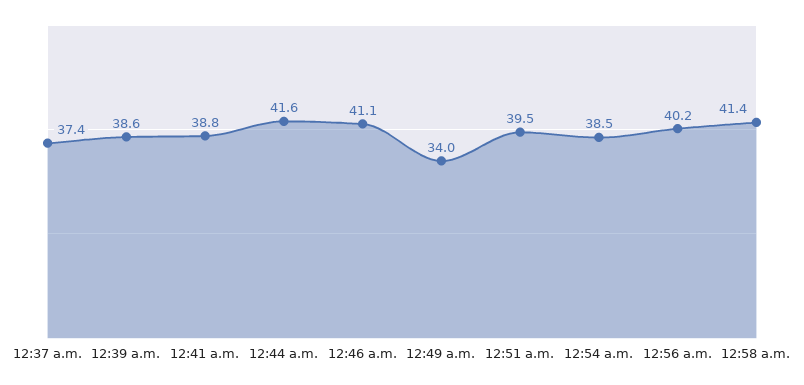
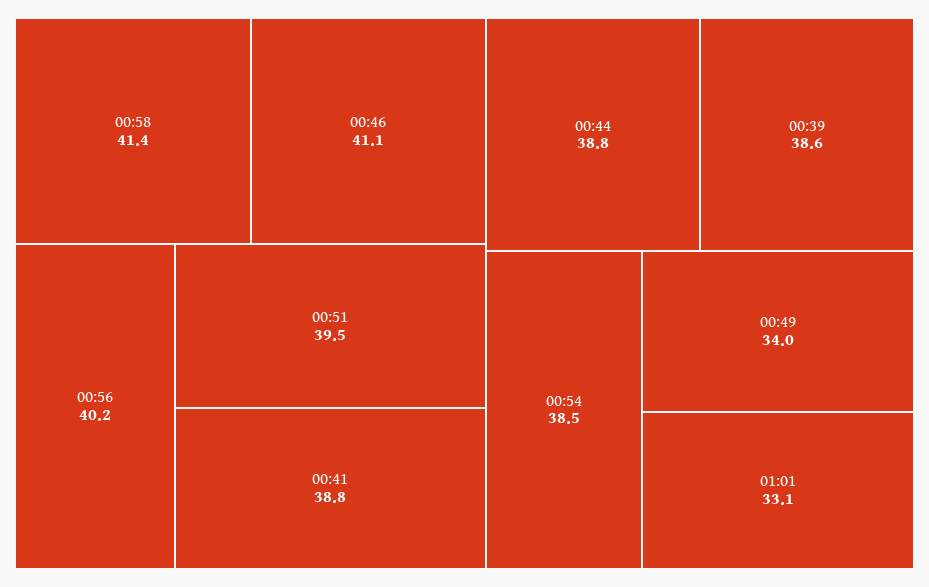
12:37 a.m.: 37.4 -> none
12:44 a.m.: 41.6 -> 38.8
01:01: none -> 33.1

